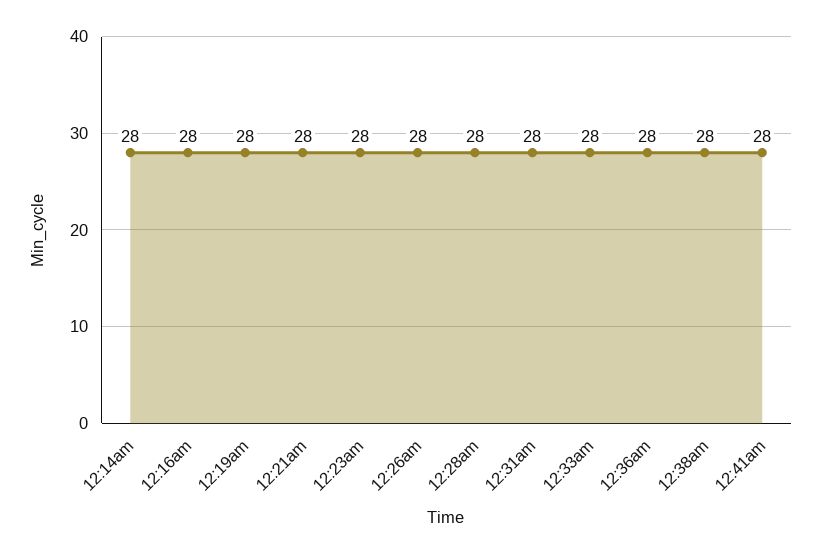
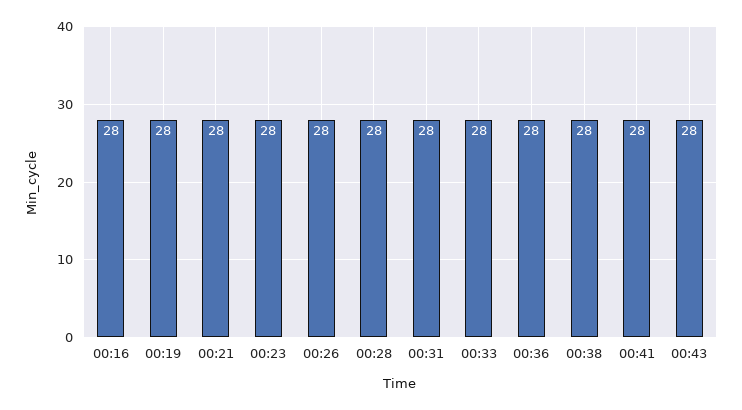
12:14am: 28 -> none
00:43: none -> 28

